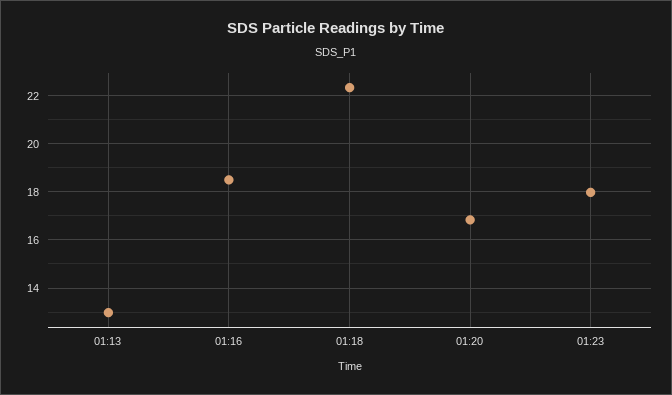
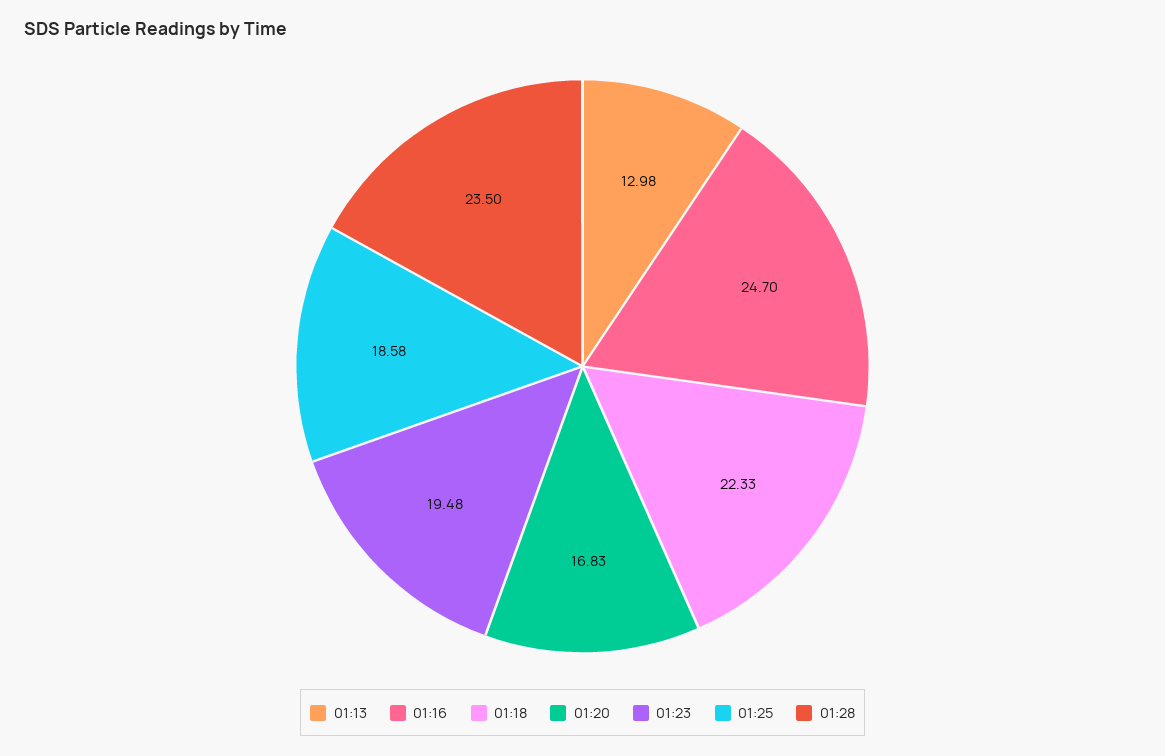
01:16: 18.5 -> 24.7
01:23: 18 -> 19.48
01:25: none -> 18.58
01:28: none -> 23.5

